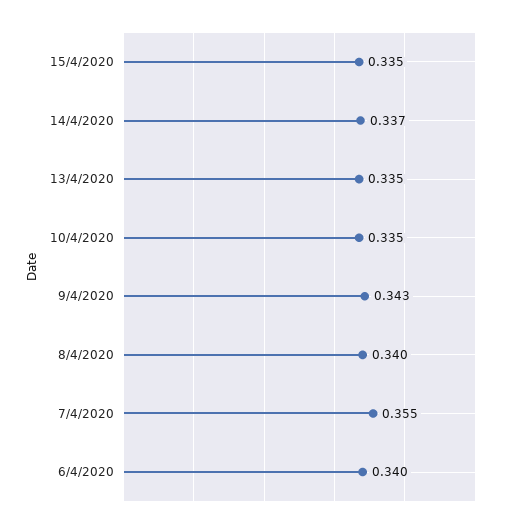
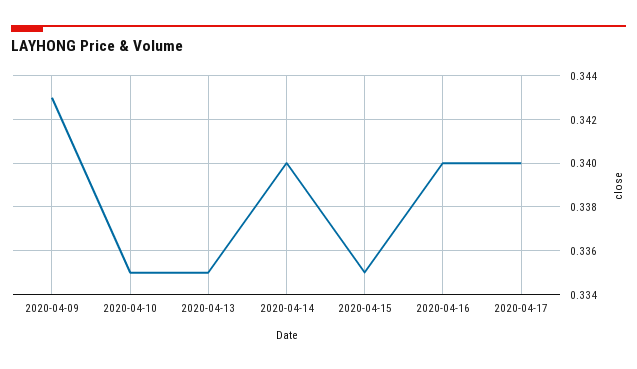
14/4/2020: 0.337 -> 0.34
8/4/2020: 0.34 -> none
7/4/2020: 0.355 -> none
6/4/2020: 0.34 -> none
2020-04-16: none -> 0.34
2020-04-17: none -> 0.34

